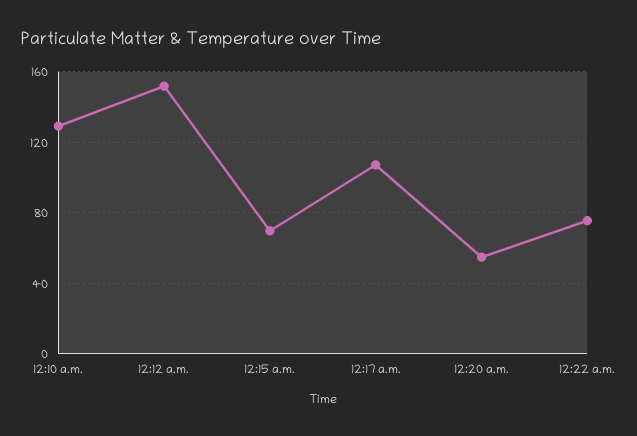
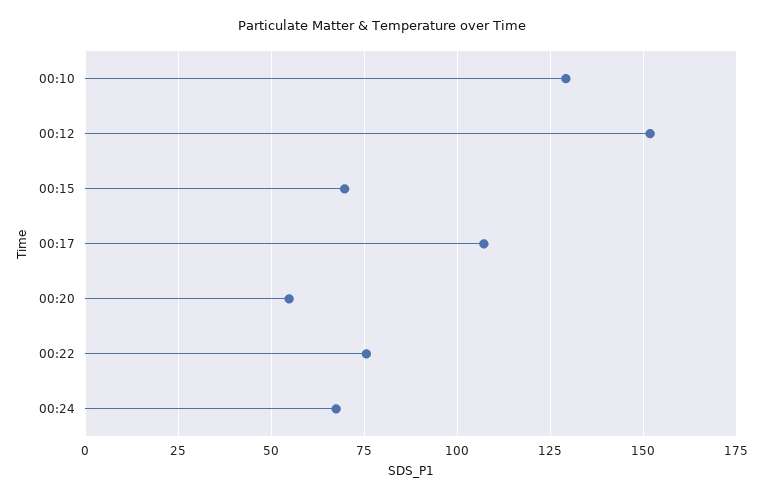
00:24: none -> 67.5

